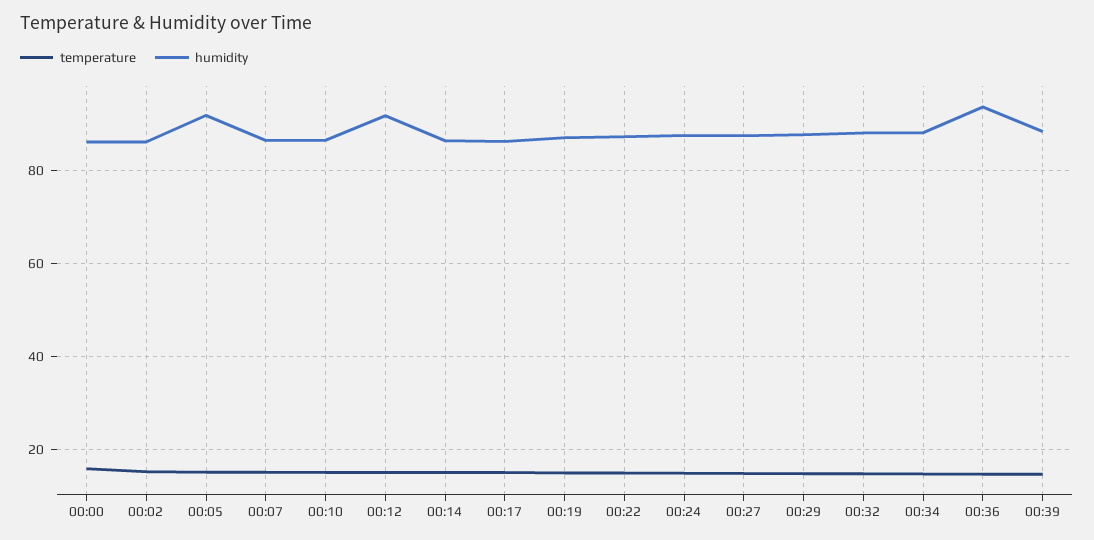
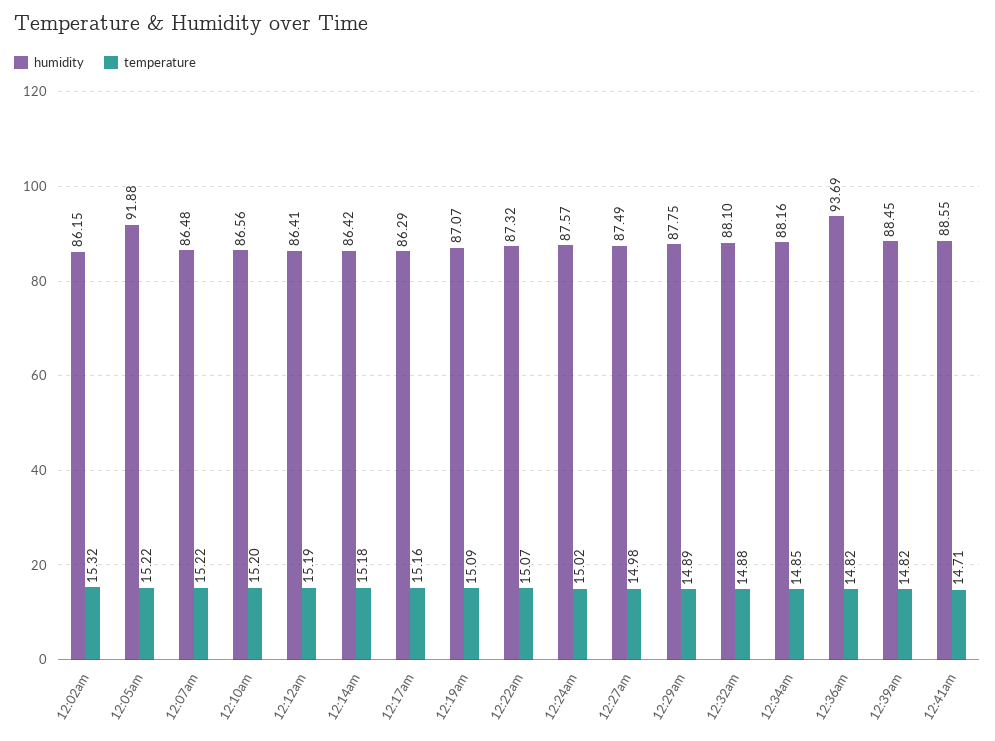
temperature, 00:00: 16 -> none
humidity, 00:00: 86 -> none
humidity, 00:12: 92 -> 86.41
humidity, 12:41am: none -> 88.55
temperature, 12:41am: none -> 14.71

